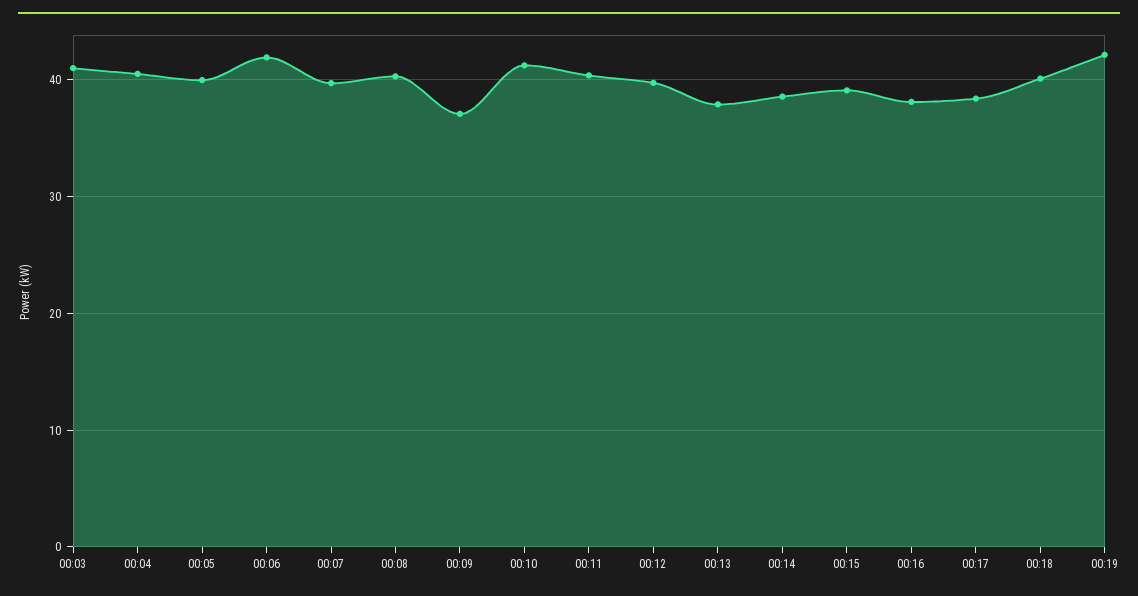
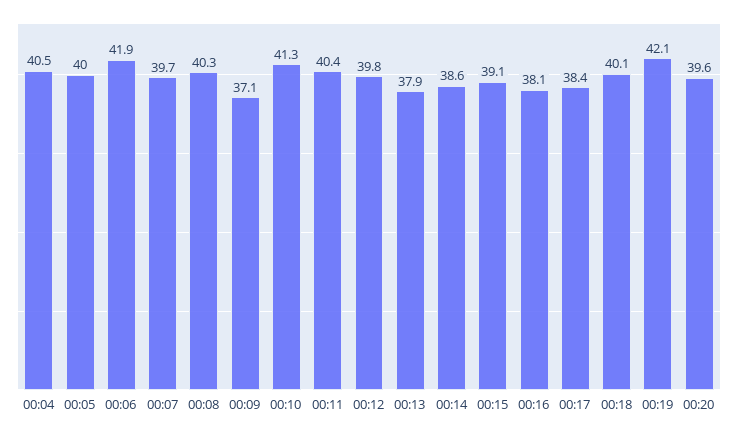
00:03: 41 -> none
00:20: none -> 39.6

